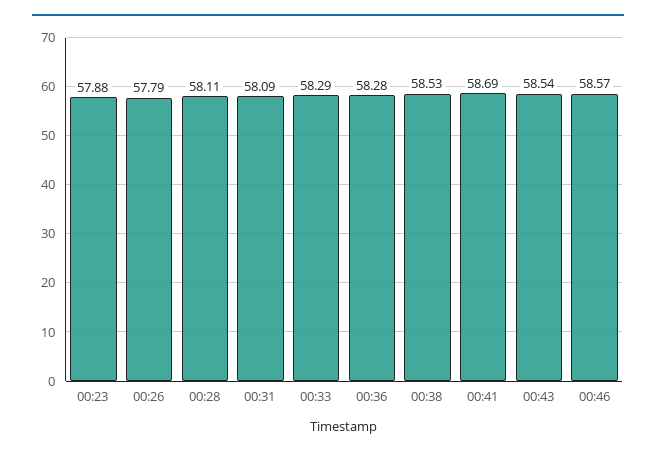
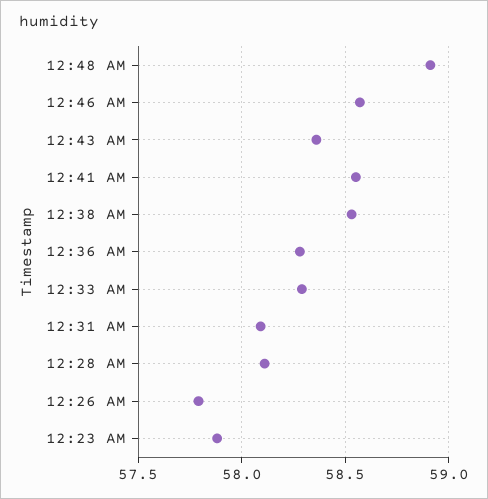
00:41: 58.69 -> 58.55
00:43: 58.54 -> 58.35
12:48 AM: none -> 58.9

